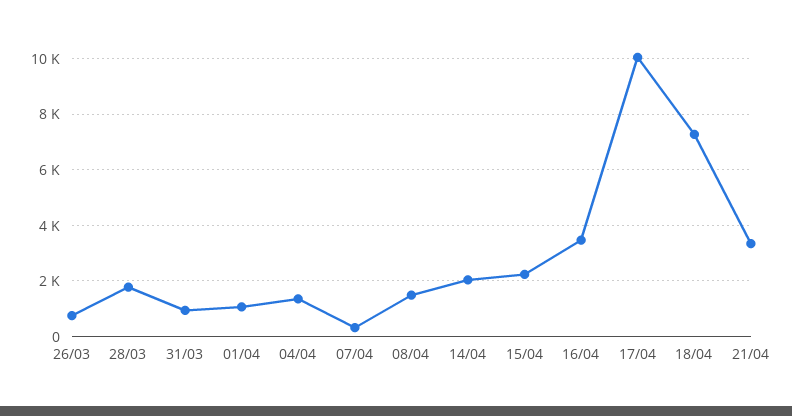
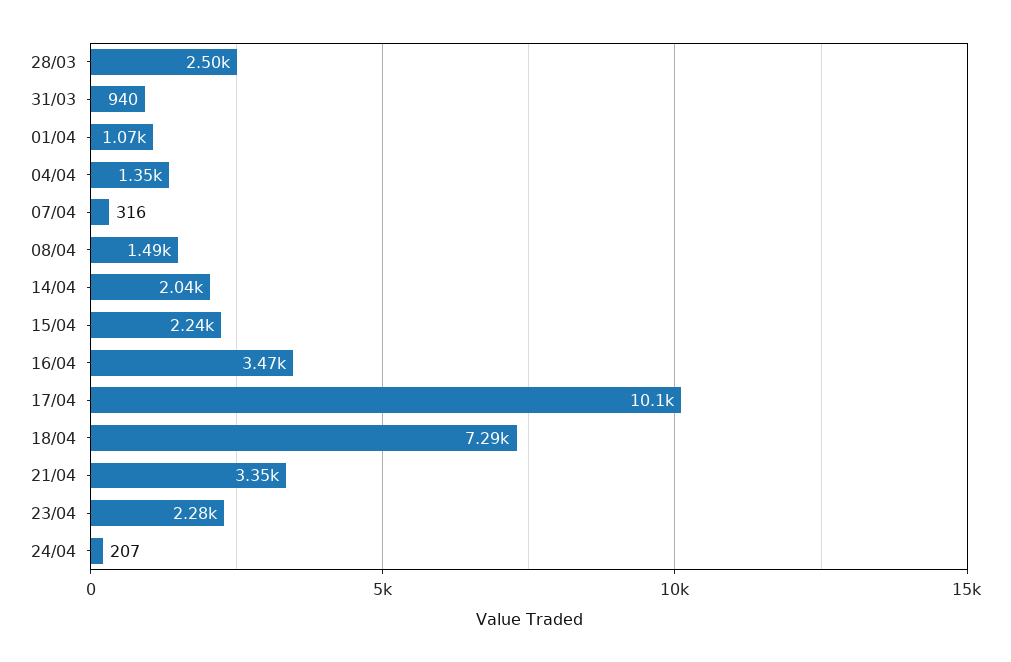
26/03: 750 -> none
28/03: 1750 -> 2500
23/04: none -> 2280
24/04: none -> 207

